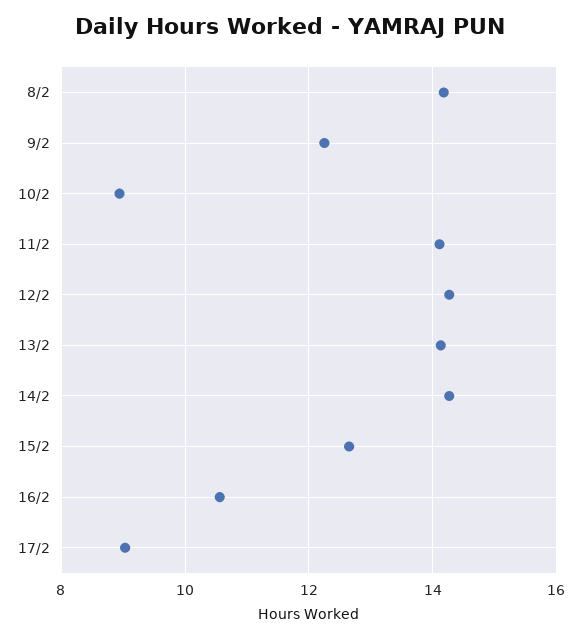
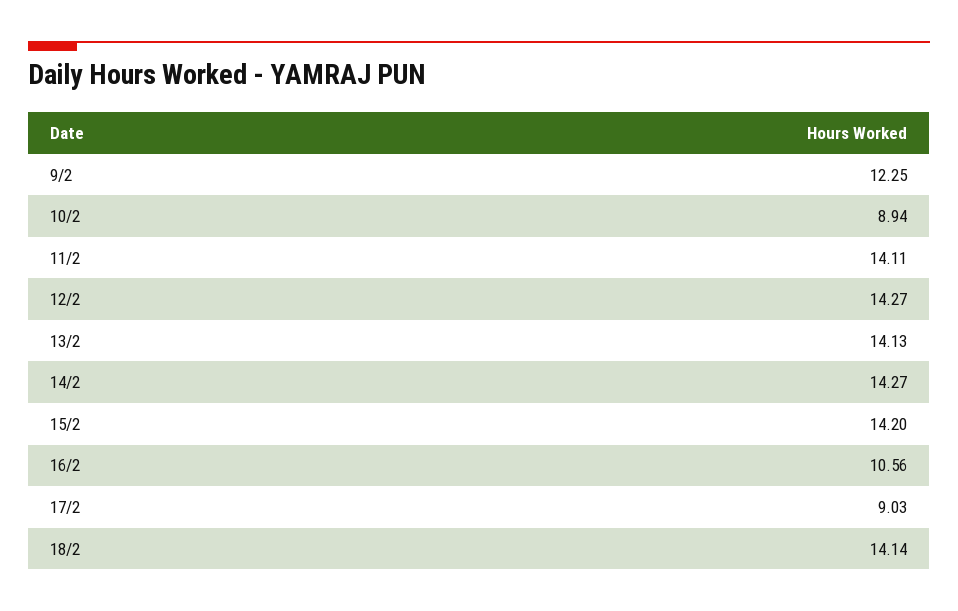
8/2: 14.2 -> none
15/2: 12.6 -> 14.2
18/2: none -> 14.14

